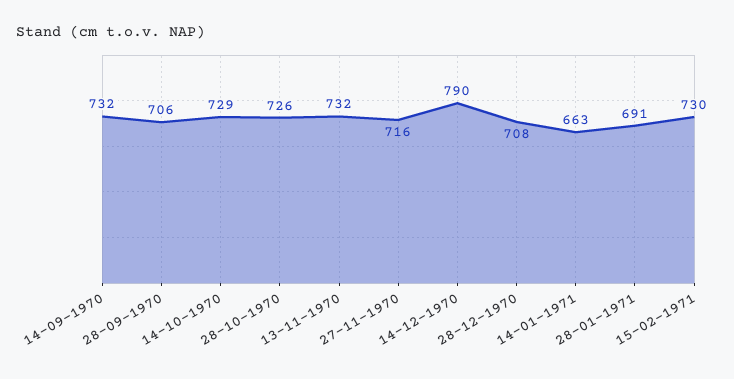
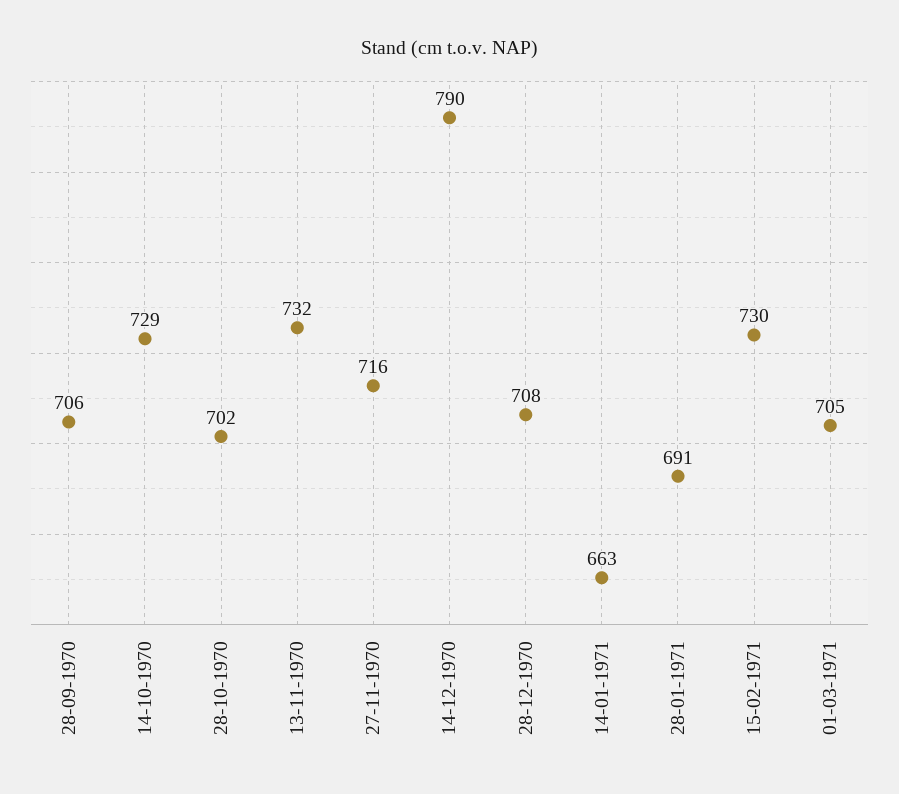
14-09-1970: 732 -> none
28-10-1970: 726 -> 702
01-03-1971: none -> 705

